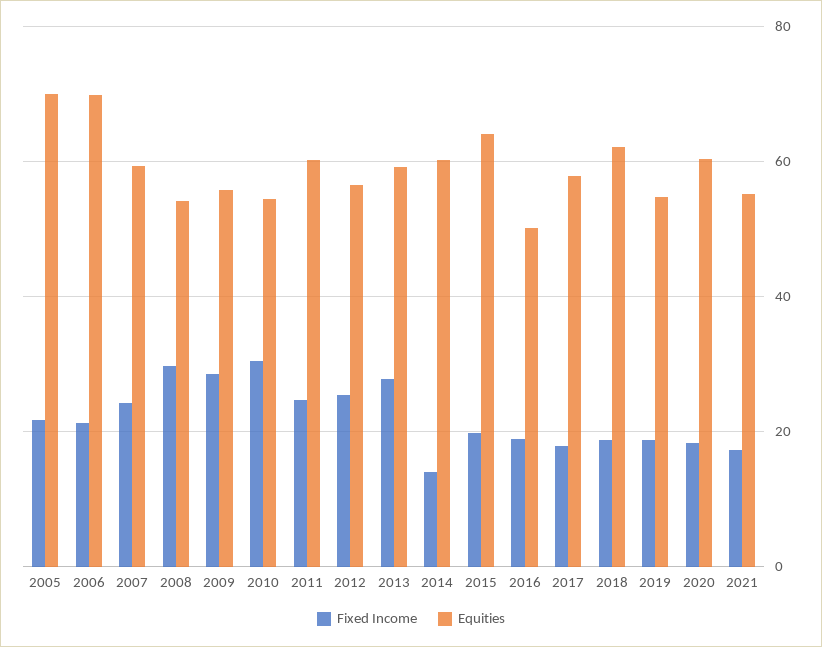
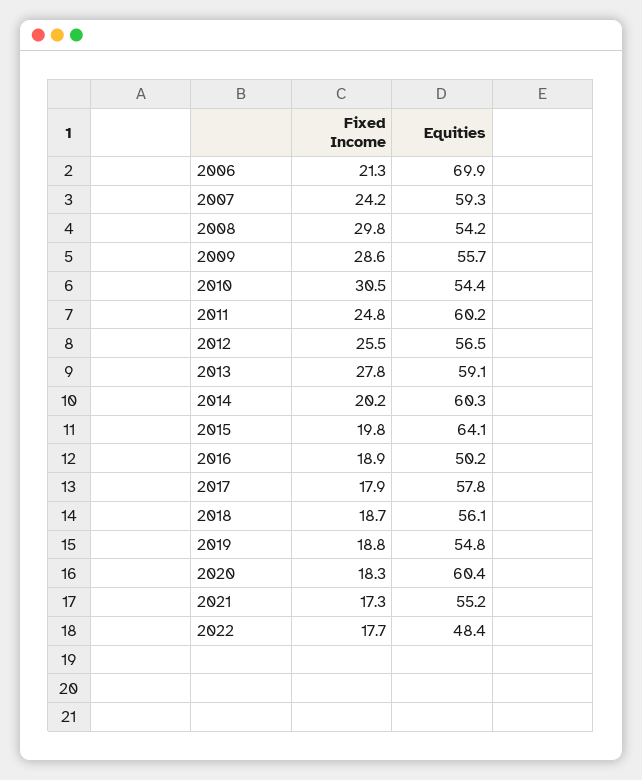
Fixed Income, 2005: 22 -> none
Equities, 2005: 70 -> none
Fixed Income, 2014: 14 -> 20.2
Equities, 2018: 62 -> 56.1
Fixed Income, 2022: none -> 17.7
Equities, 2022: none -> 48.4

